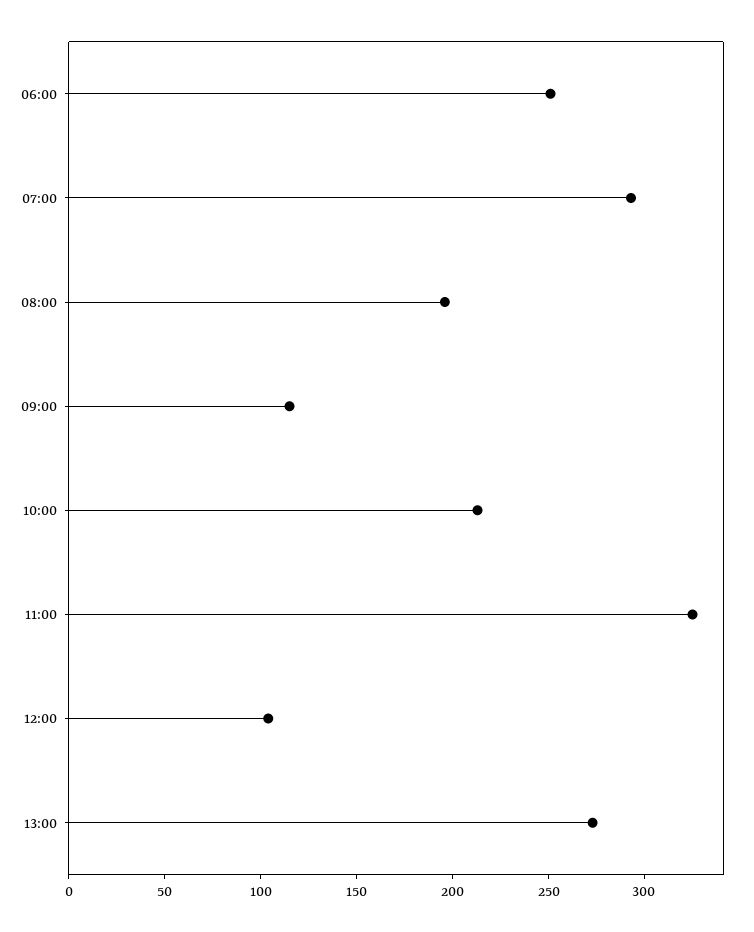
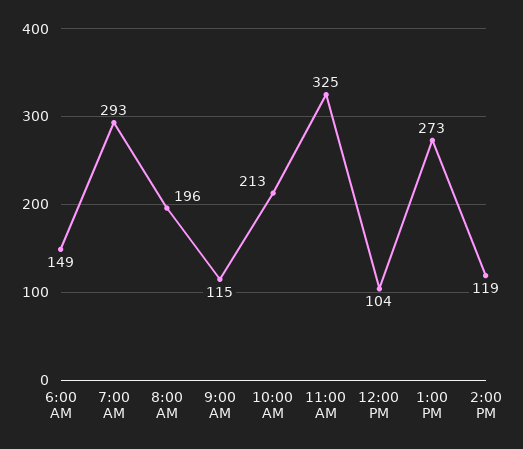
06:00: 250 -> 149
2:00 PM: none -> 119

